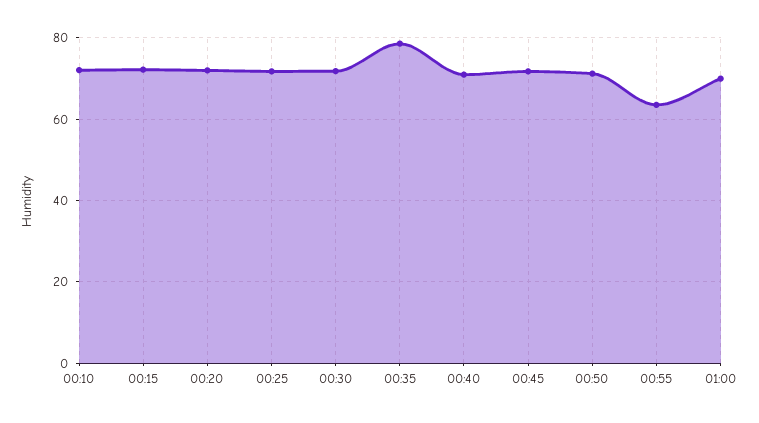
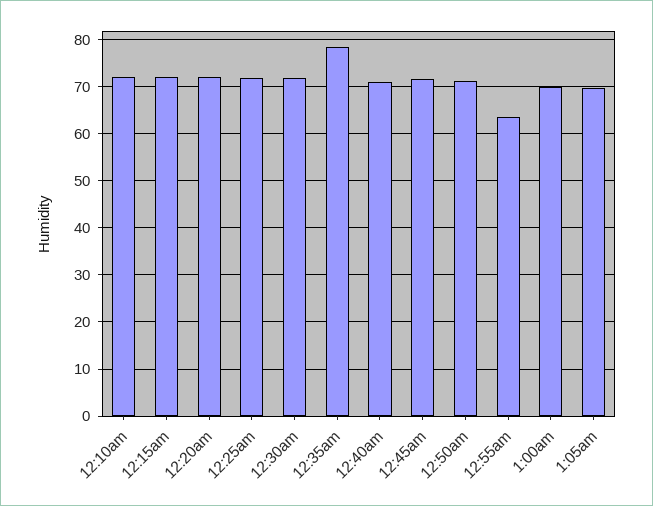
1:05am: none -> 70

